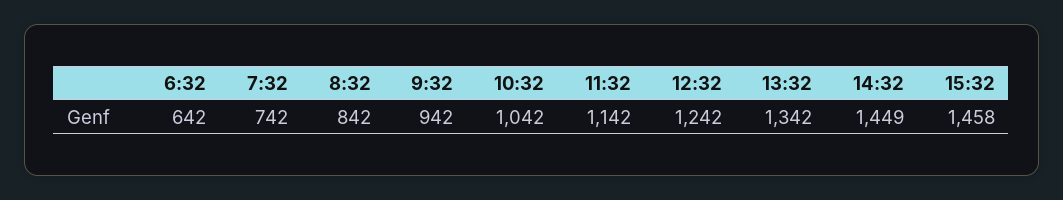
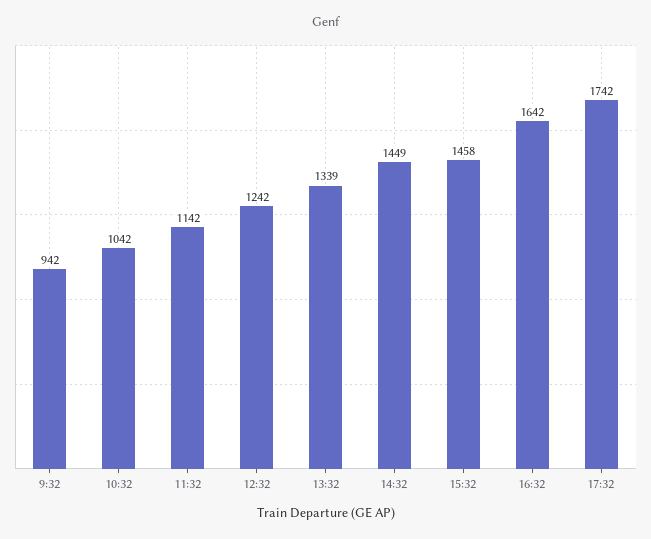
6:32: 642 -> none
7:32: 742 -> none
8:32: 842 -> none
13:32: 1342 -> 1339
16:32: none -> 1642
17:32: none -> 1742

